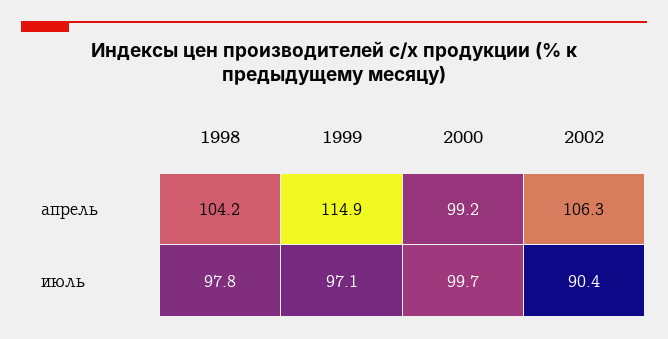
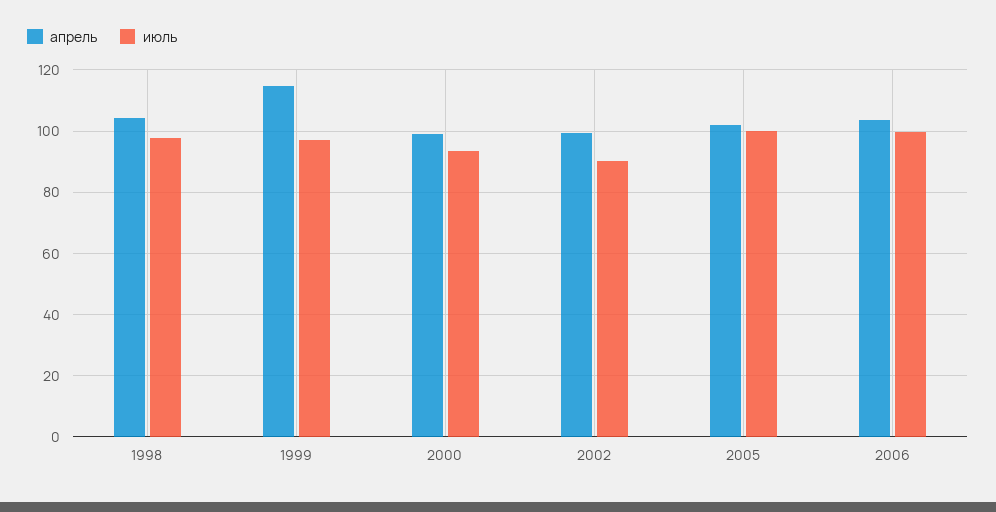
апрель, 2002: 106.3 -> 100
июль, 2000: 99.7 -> 94
апрель, 2005: none -> 102
июль, 2005: none -> 100
апрель, 2006: none -> 104
июль, 2006: none -> 100

